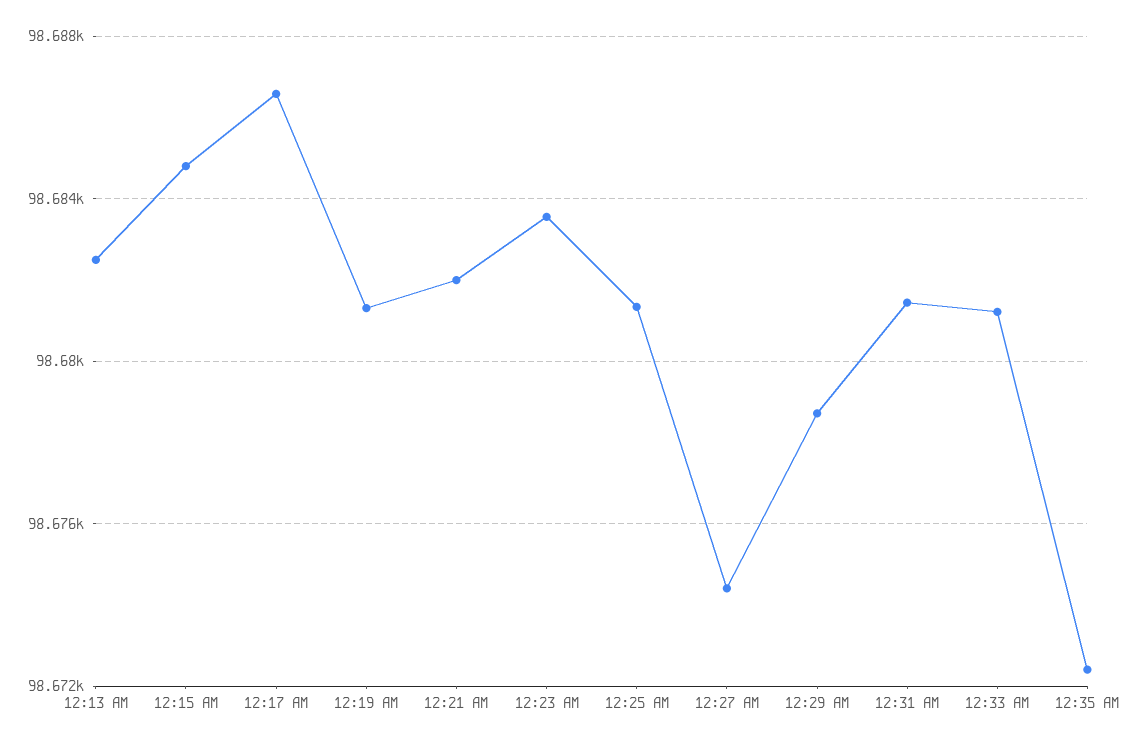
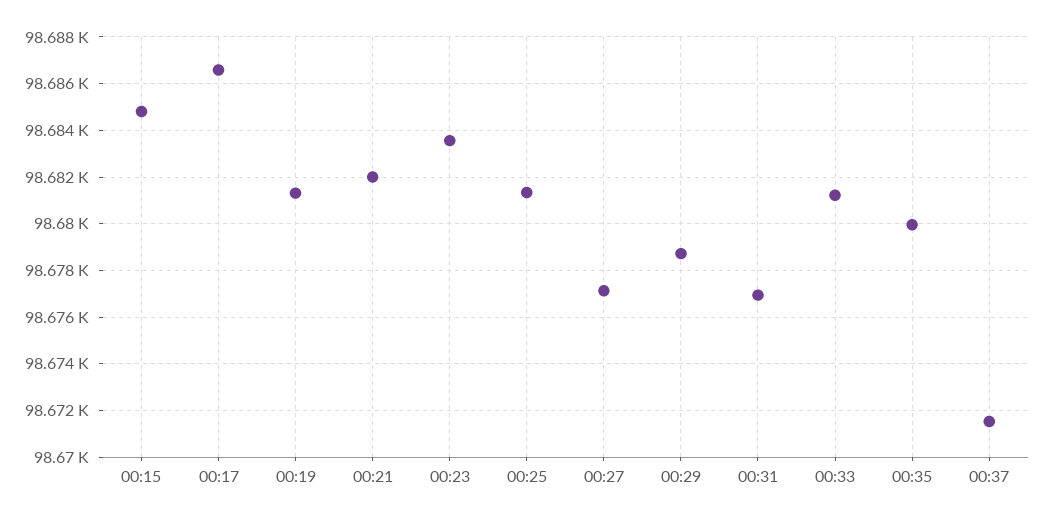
12:13 AM: 98682.5 -> none
12:27 AM: 98674.5 -> 98677
12:31 AM: 98681.5 -> 98677
12:35 AM: 98672.5 -> 98680
00:37: none -> 98671.5

